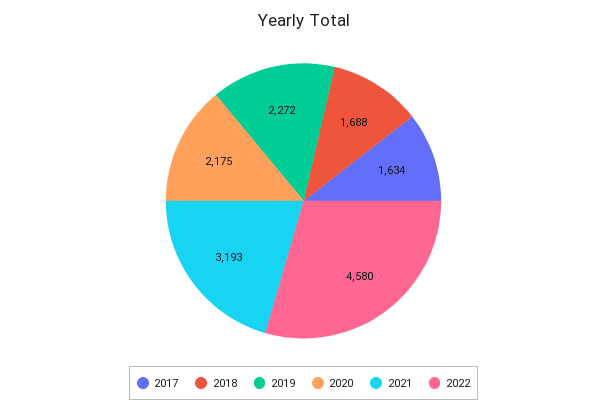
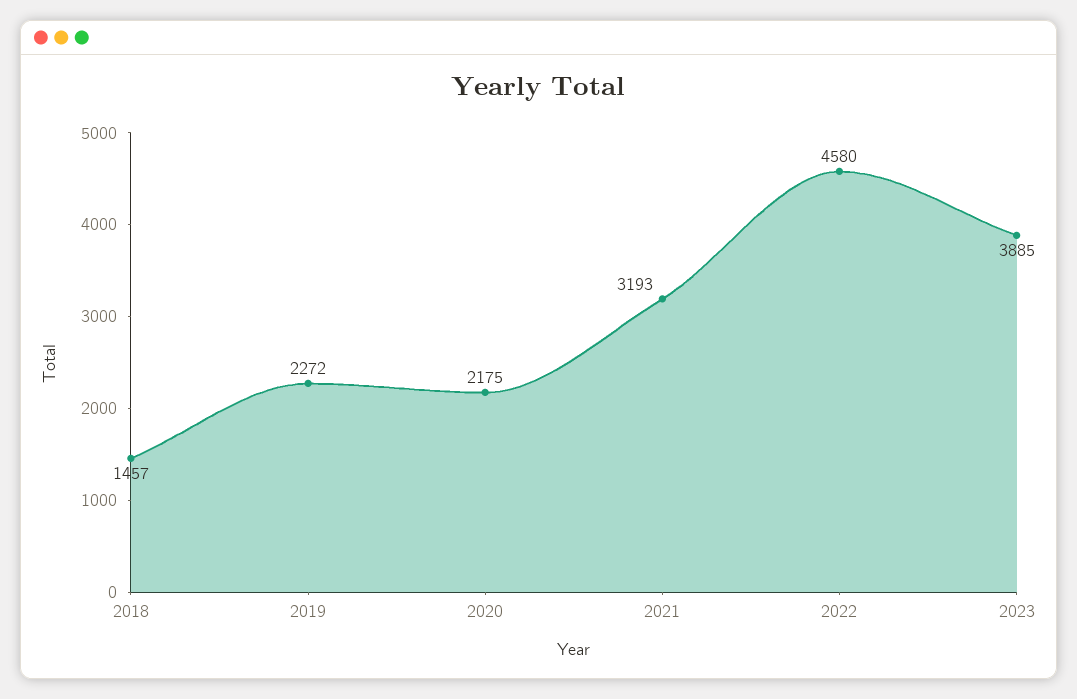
2017: 1634 -> none
2018: 1688 -> 1457
2023: none -> 3885

